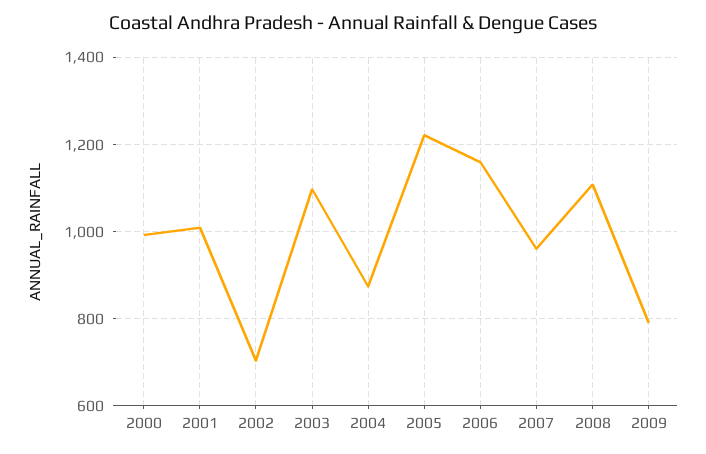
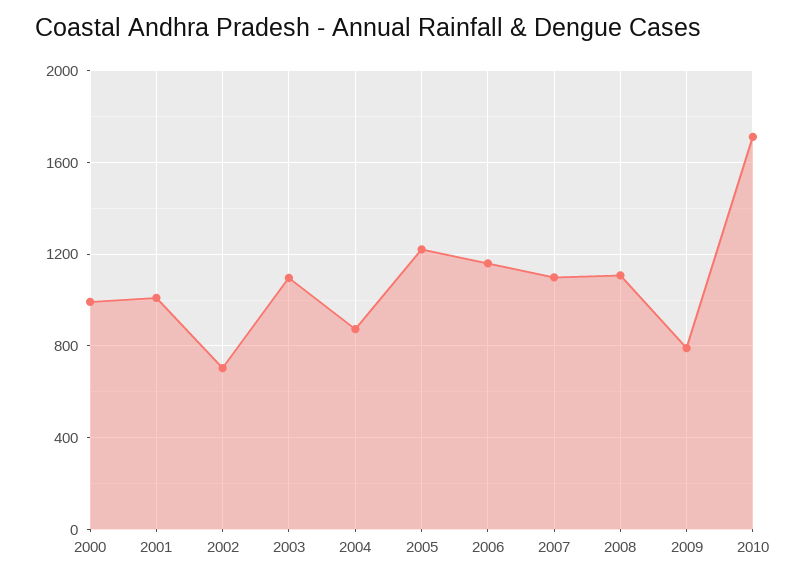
2007: 960 -> 1100
2010: none -> 1700

